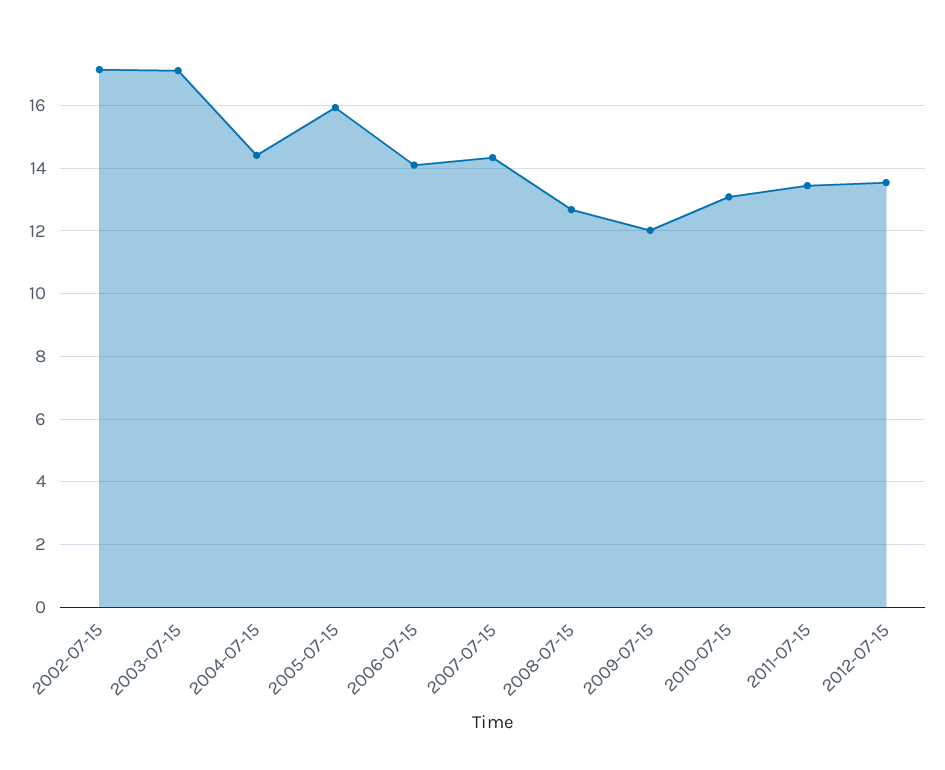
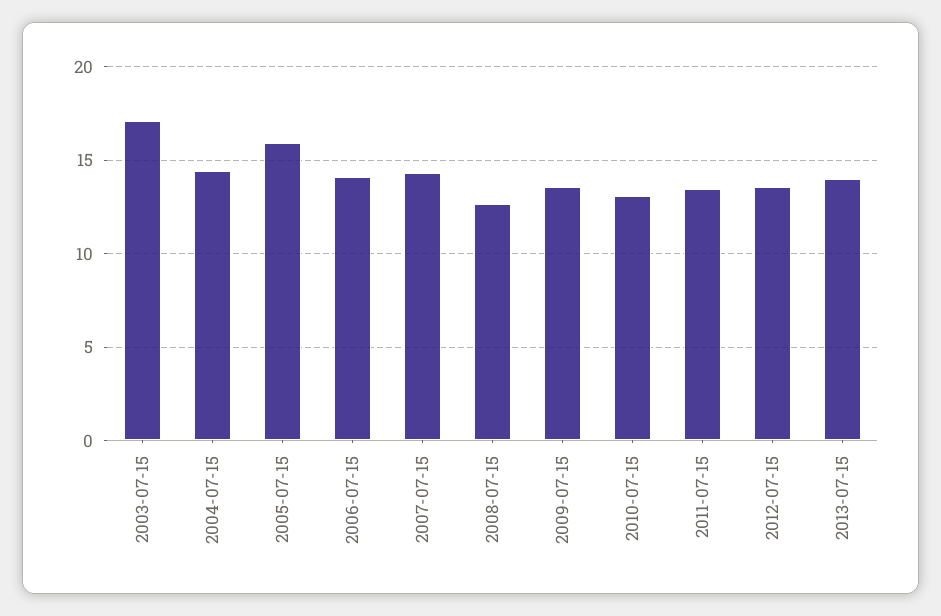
2002-07-15: 17.2 -> none
2009-07-15: 12 -> 13.5
2013-07-15: none -> 14

